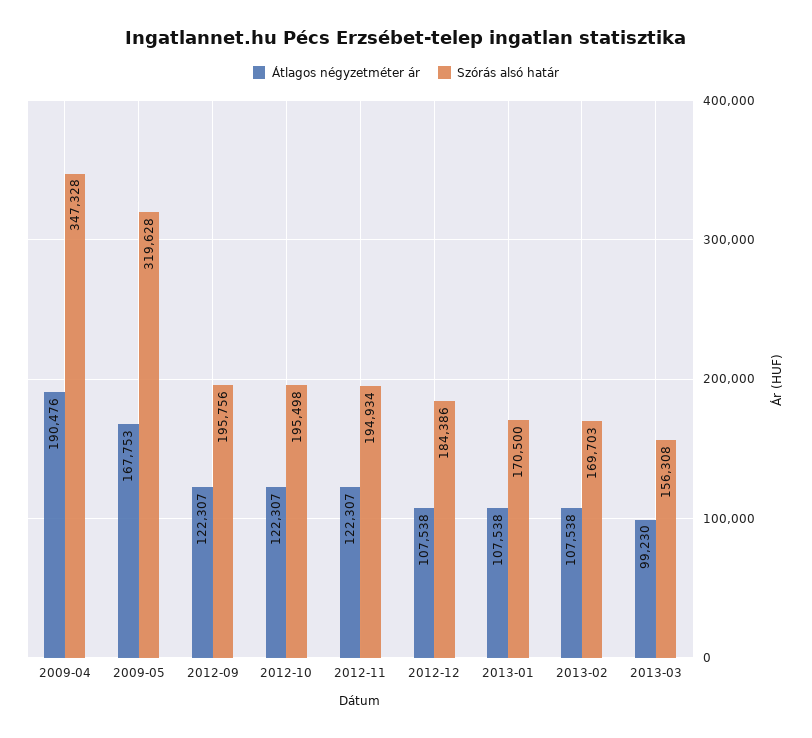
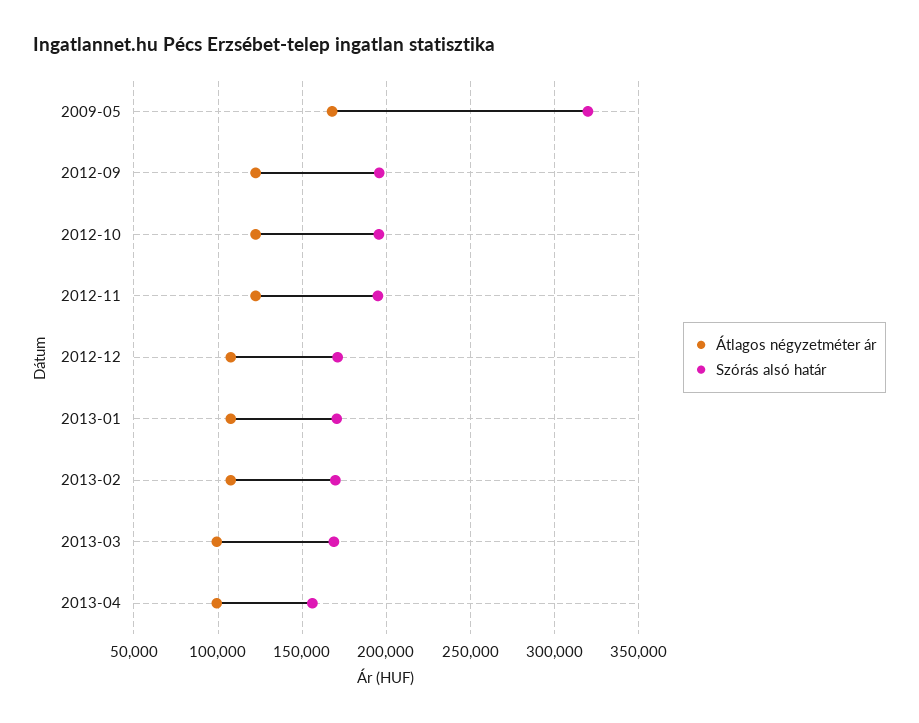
Átlagos négyzetméter ár, 2009-04: 190476 -> none
Szórás alsó határ, 2009-04: 347328 -> none
Szórás alsó határ, 2012-12: 184386 -> 170000
Szórás alsó határ, 2013-03: 156308 -> 170000
Átlagos négyzetméter ár, 2013-04: none -> 100000
Szórás alsó határ, 2013-04: none -> 155000

